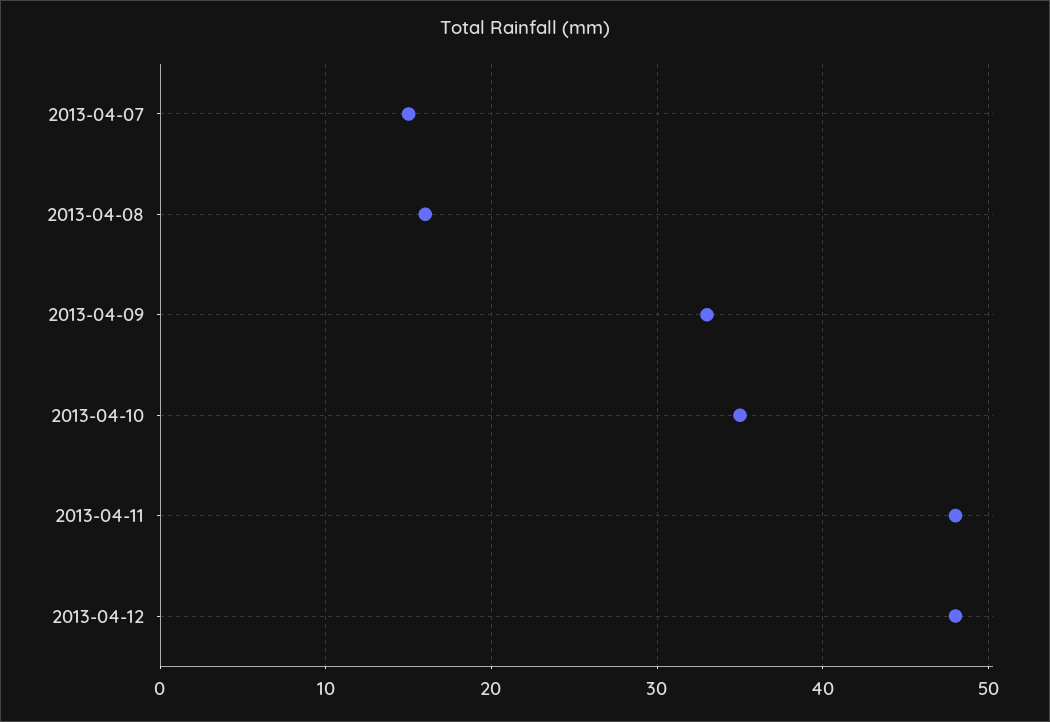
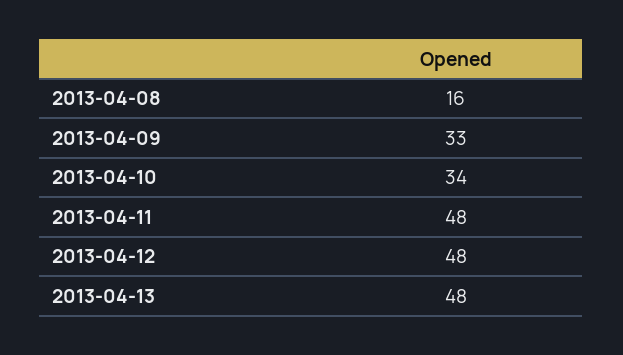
2013-04-07: 15 -> none
2013-04-10: 35 -> 34
2013-04-13: none -> 48

